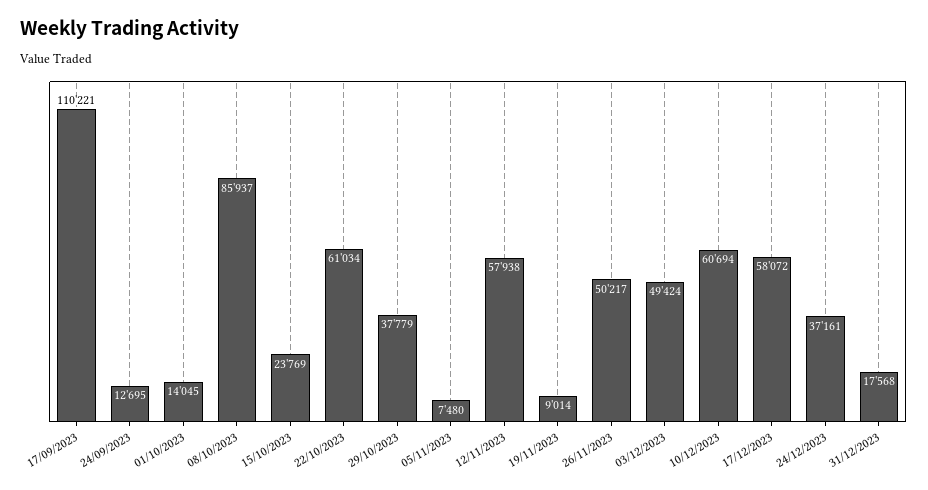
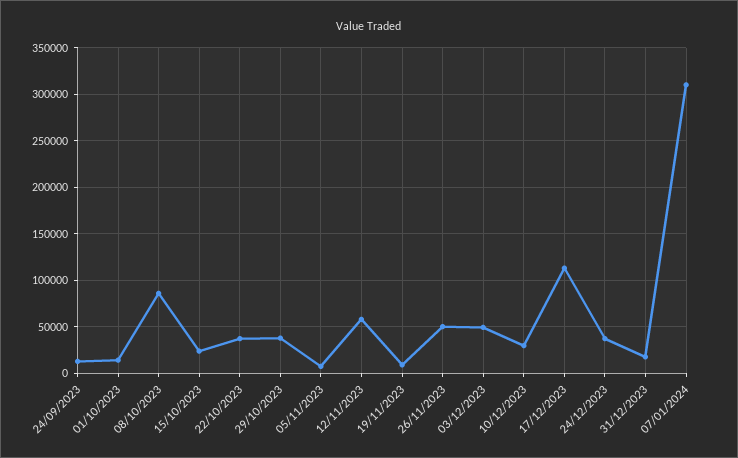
17/09/2023: 110221 -> none
22/10/2023: 61034 -> 40000
10/12/2023: 60694 -> 30000
17/12/2023: 58072 -> 110000
07/01/2024: none -> 310000

